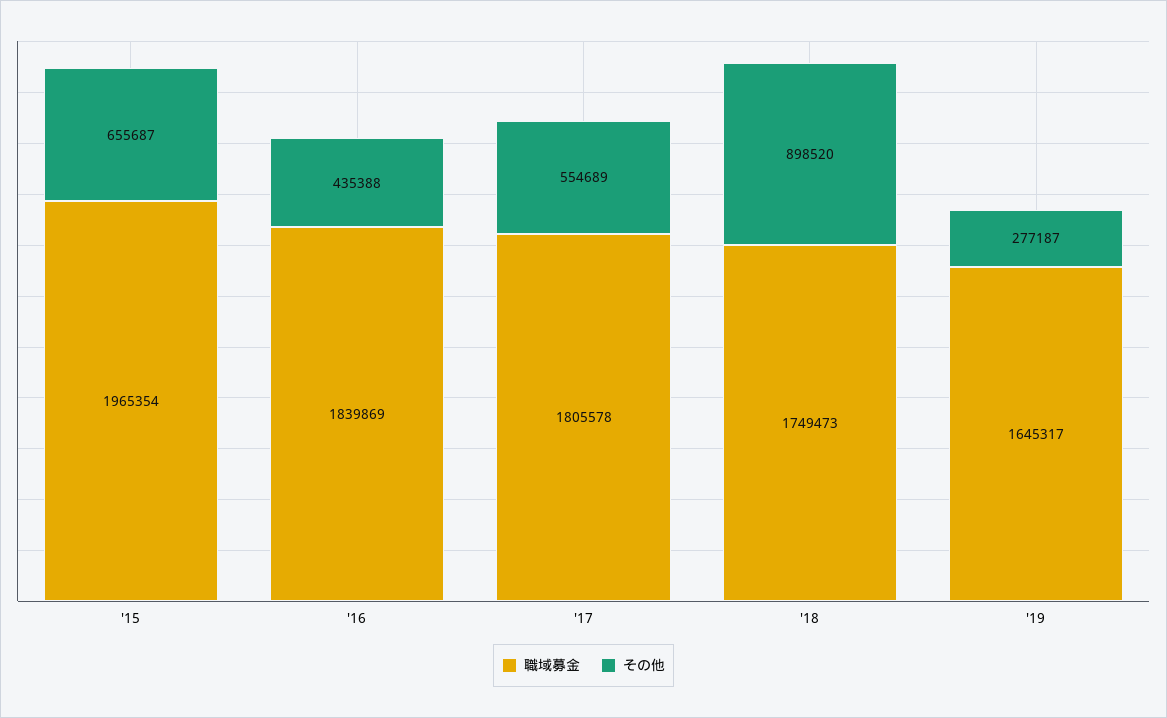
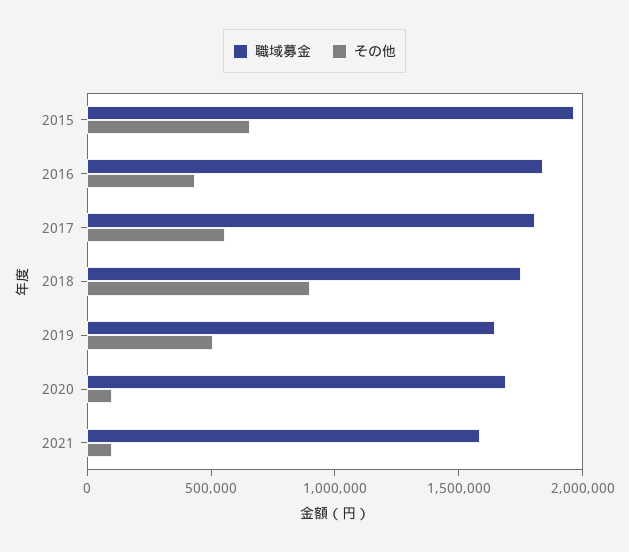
その他, '19: 277187 -> 500000
職域募金, 2020: none -> 1700000
その他, 2020: none -> 100000
職域募金, 2021: none -> 1600000
その他, 2021: none -> 100000

